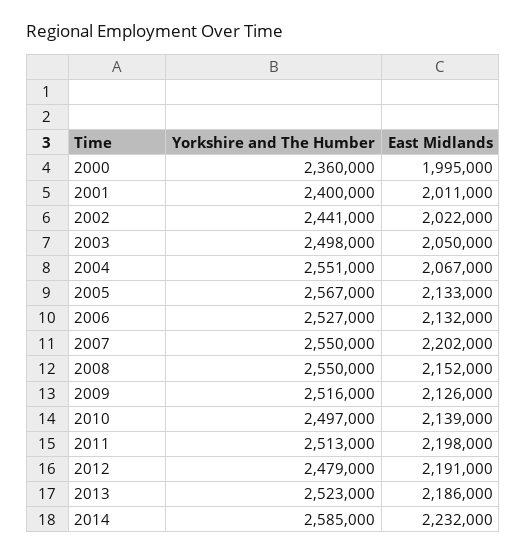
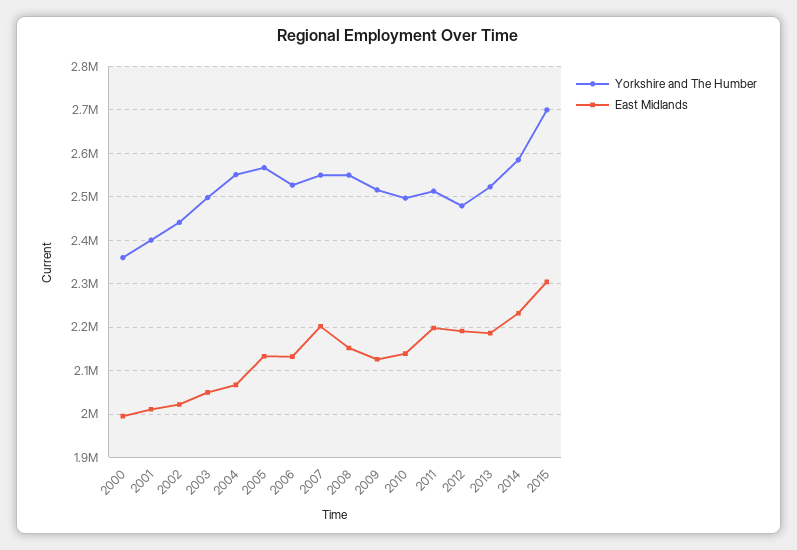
Yorkshire and The Humber, 2015: none -> 2700000
East Midlands, 2015: none -> 2300000

